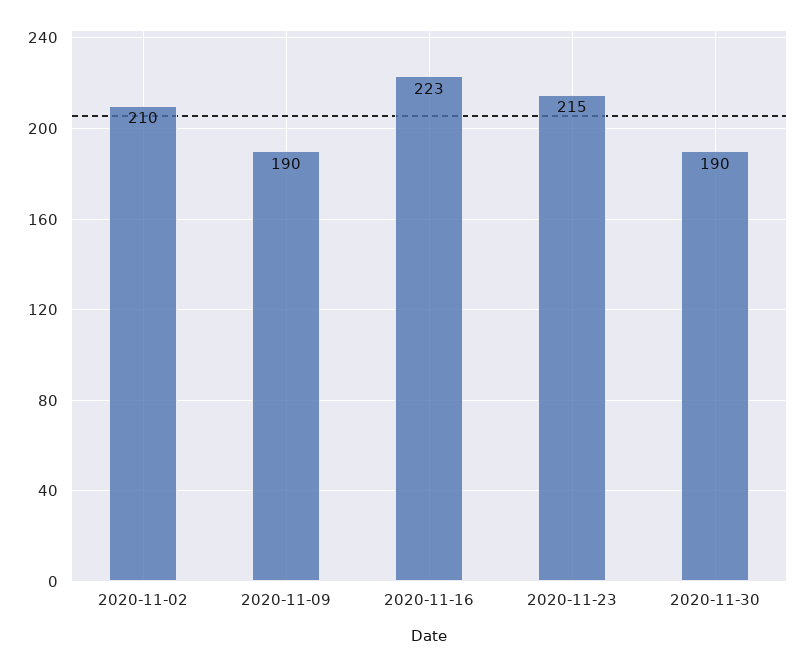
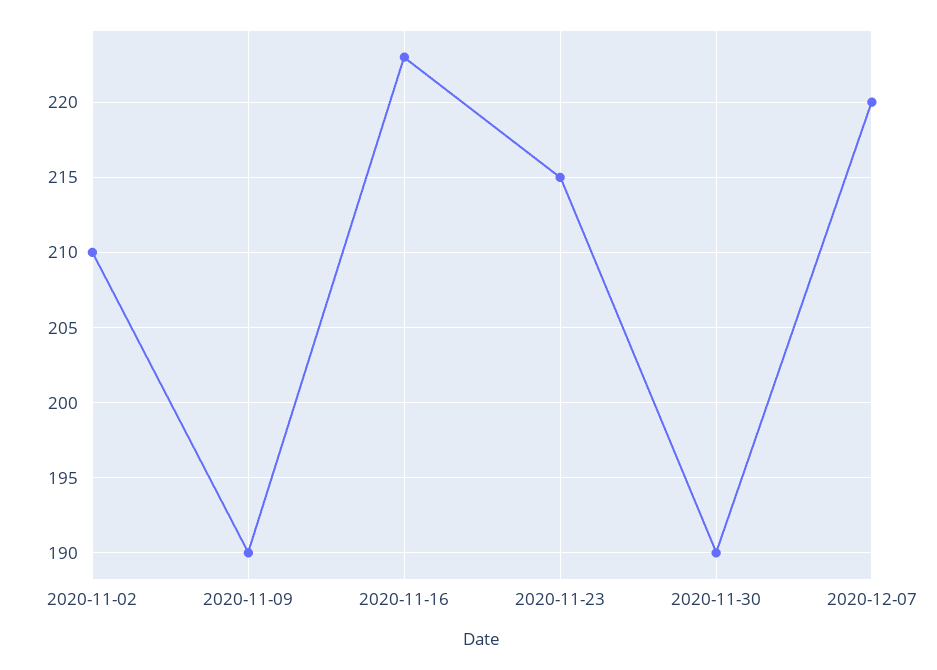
2020-12-07: none -> 220

